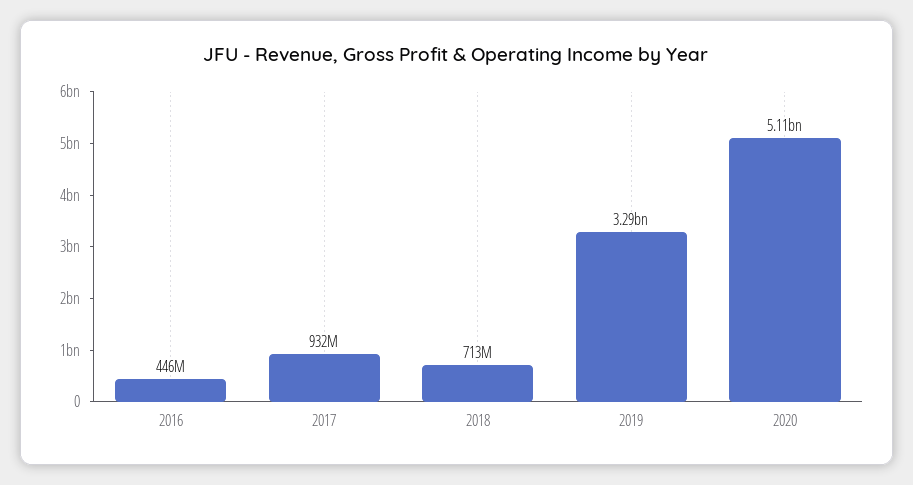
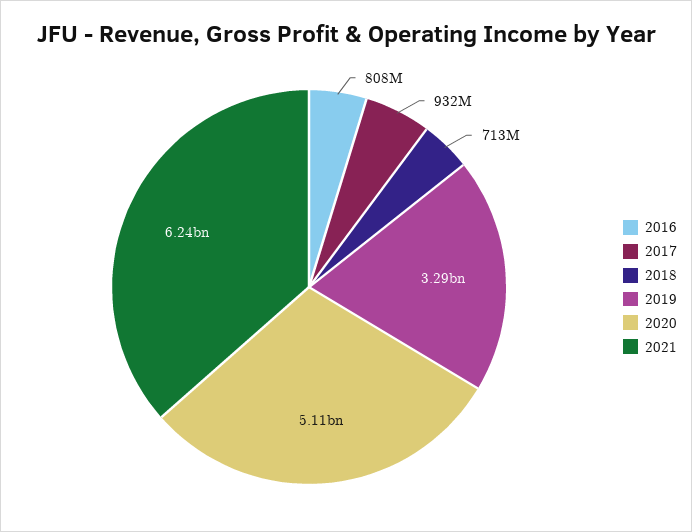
2016: 446000000 -> 808000000
2021: none -> 6240000000

